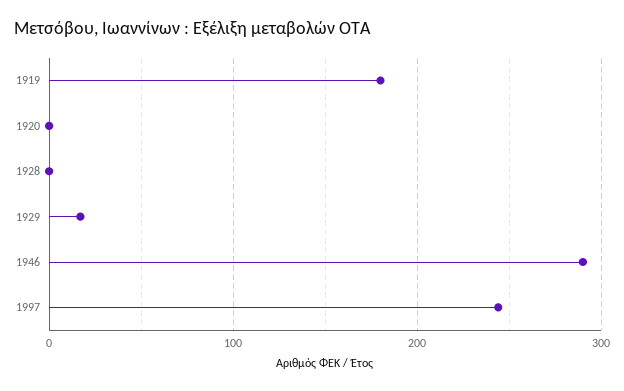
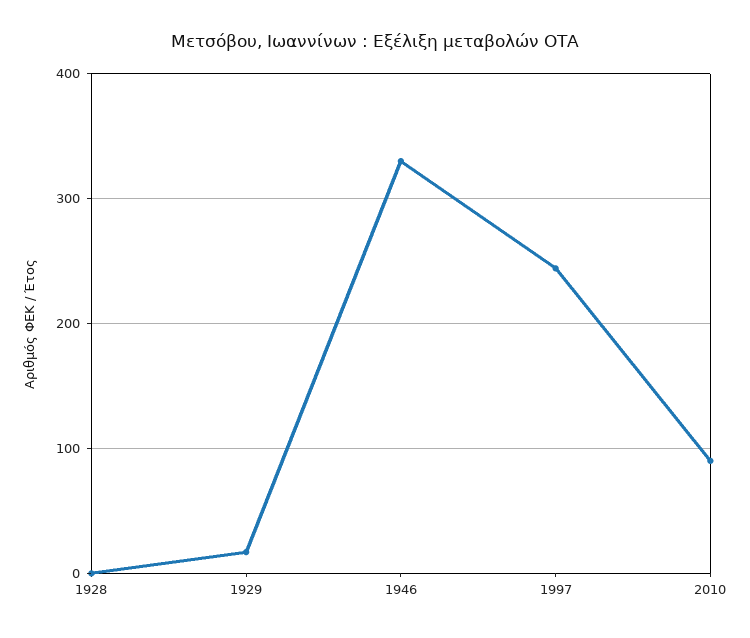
1919: 180 -> none
1920: 0 -> none
1946: 290 -> 330
2010: none -> 90

